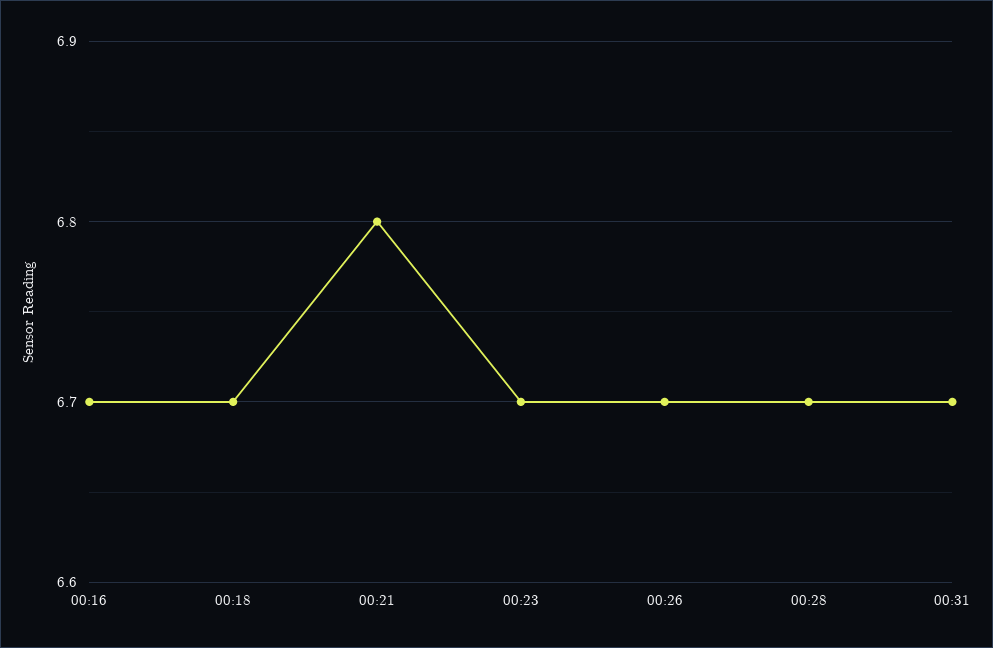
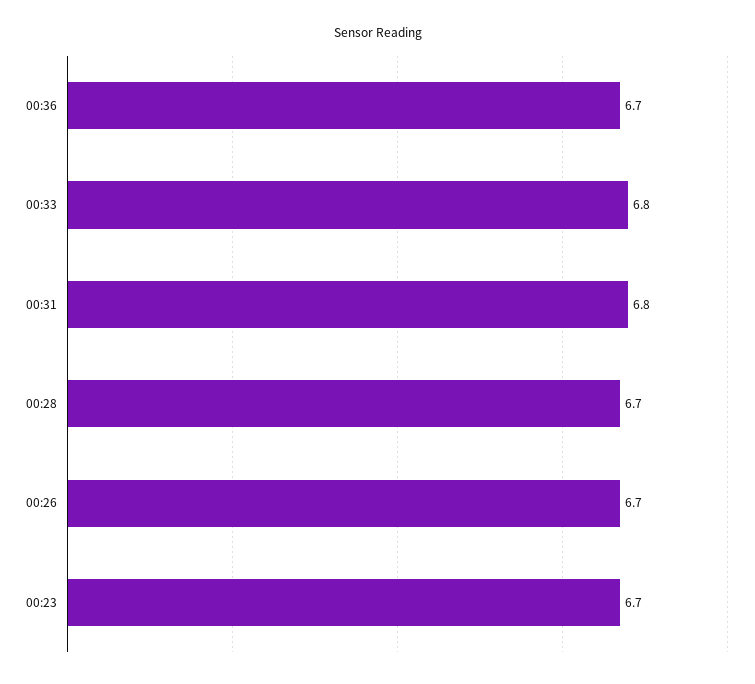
00:16: 6.7 -> none
00:18: 6.7 -> none
00:21: 6.8 -> none
00:31: 6.7 -> 6.8
00:36: none -> 6.7
00:33: none -> 6.8

